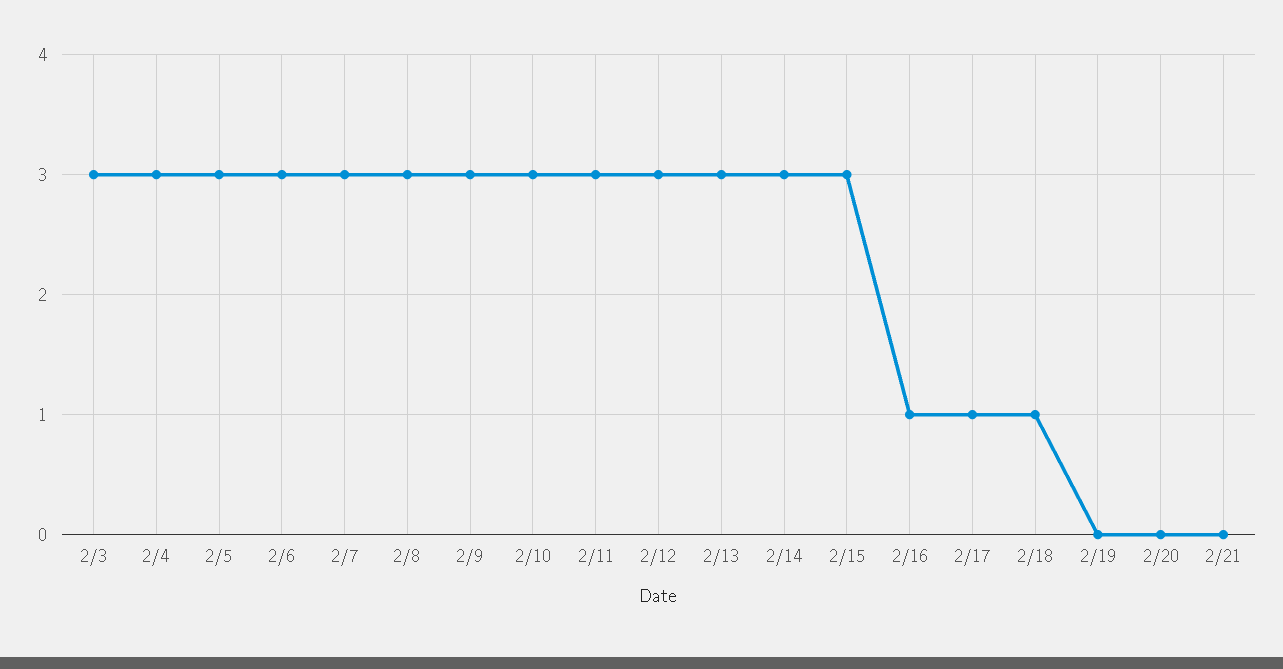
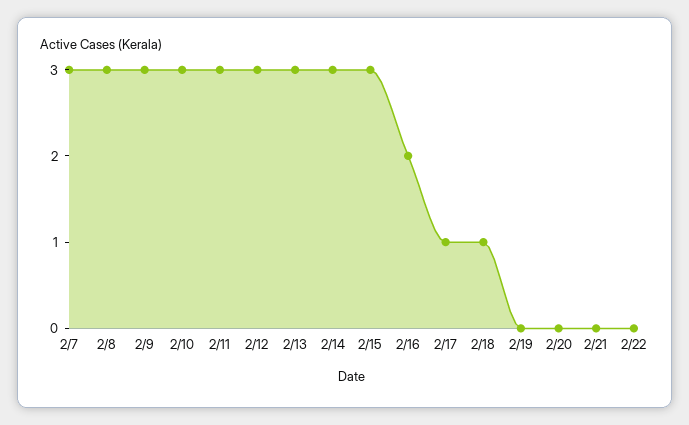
2/3: 3 -> none
2/4: 3 -> none
2/5: 3 -> none
2/6: 3 -> none
2/16: 1 -> 2
2/22: none -> 0

